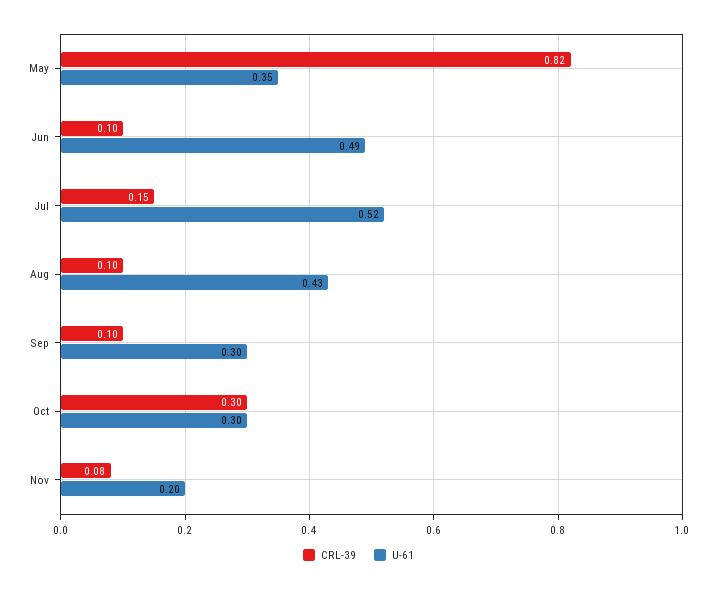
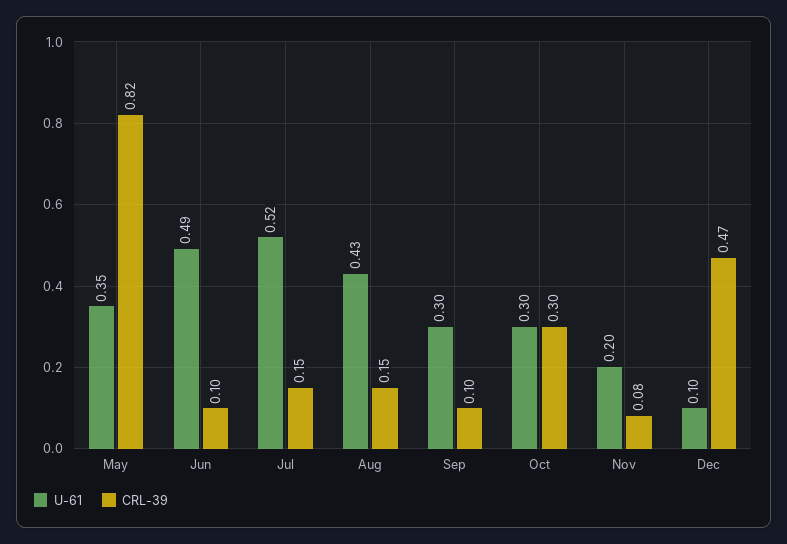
CRL-39, Aug: 0.1 -> 0.15
U-61, Dec: none -> 0.1
CRL-39, Dec: none -> 0.47

